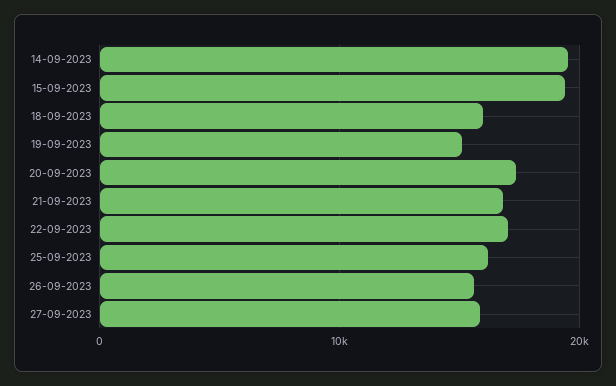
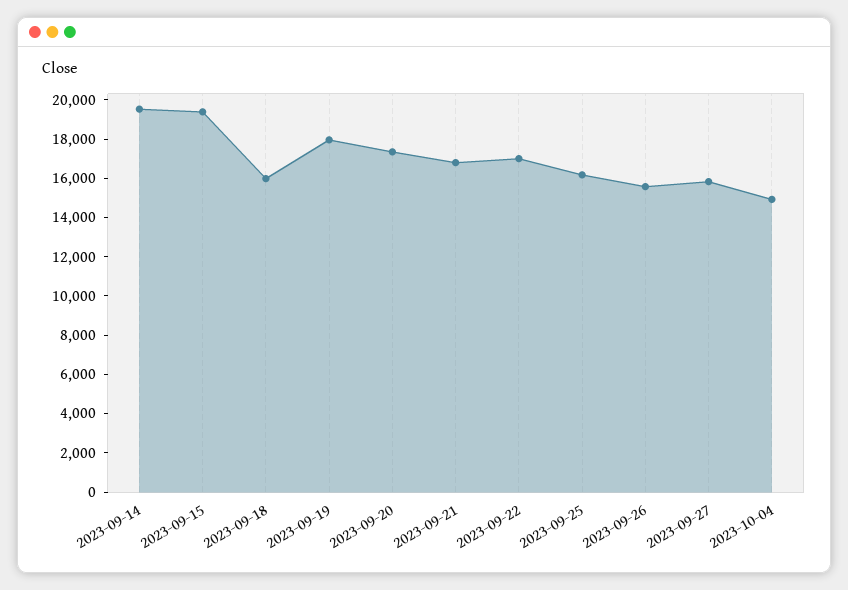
19-09-2023: 15000 -> 18000
2023-10-04: none -> 15000

